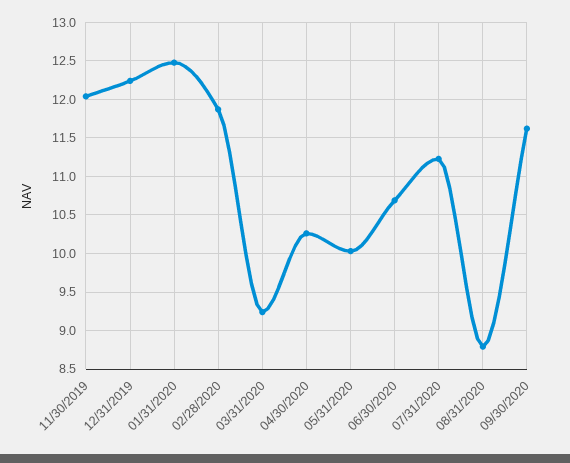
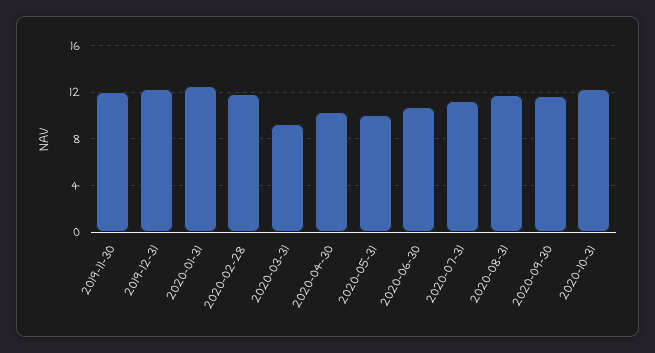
08/31/2020: 8.8 -> 12
2020-10-31: none -> 12

